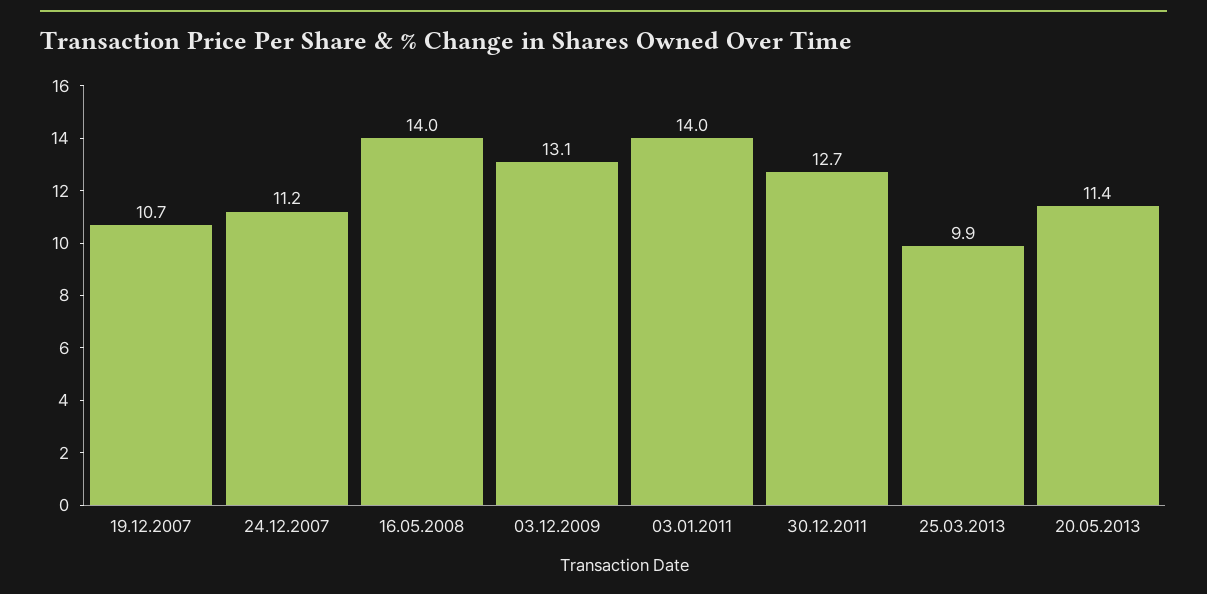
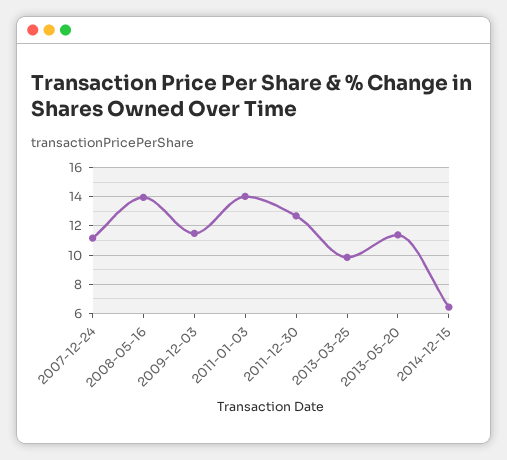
19.12.2007: 10.7 -> none
03.12.2009: 13.1 -> 11.5
2014-12-15: none -> 6.5

